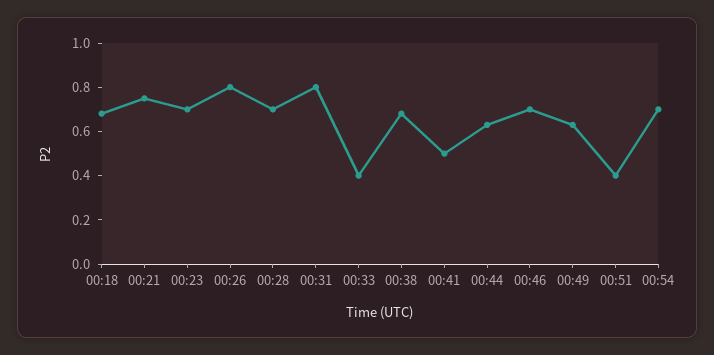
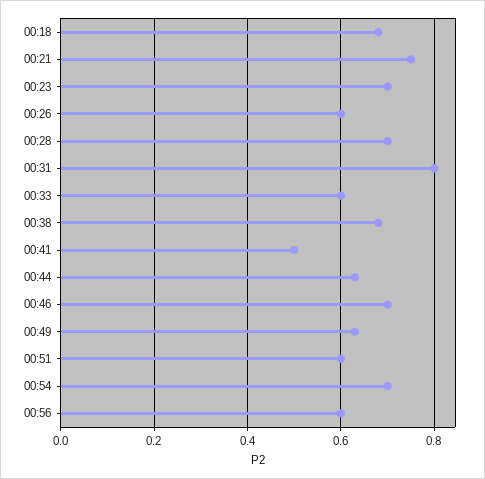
00:26: 0.8 -> 0.6
00:33: 0.4 -> 0.6
00:51: 0.4 -> 0.6
00:56: none -> 0.6

